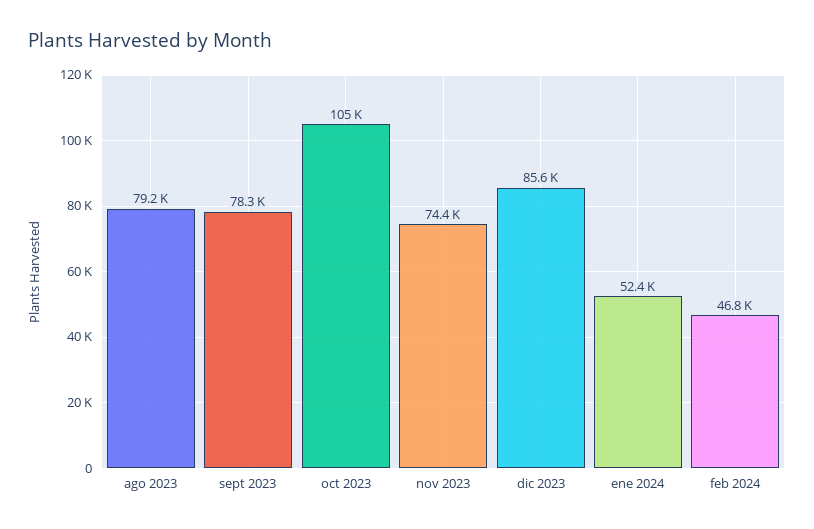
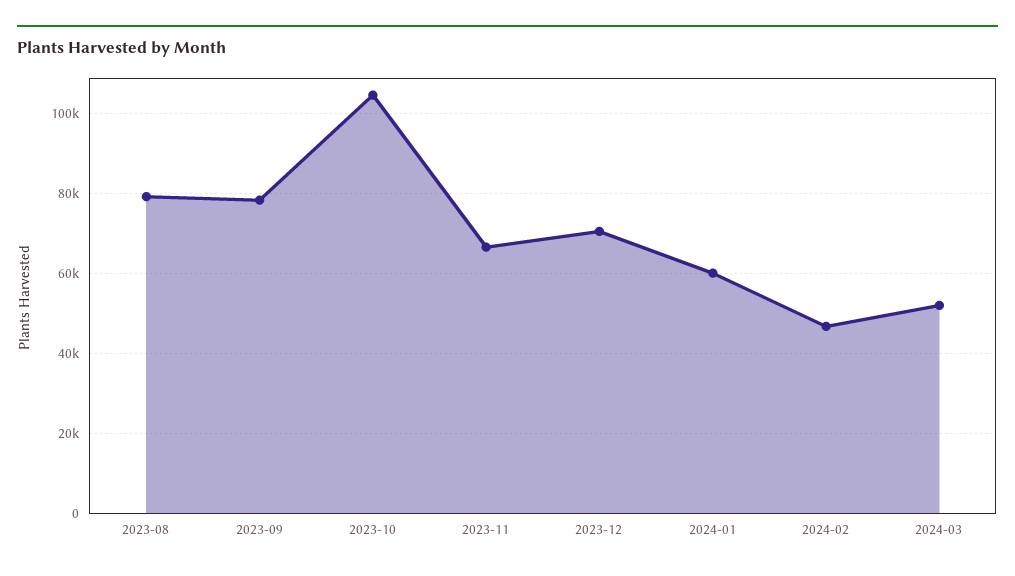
nov 2023: 74400 -> 66000
dic 2023: 85600 -> 70000
ene 2024: 52400 -> 60000
2024-03: none -> 52000

